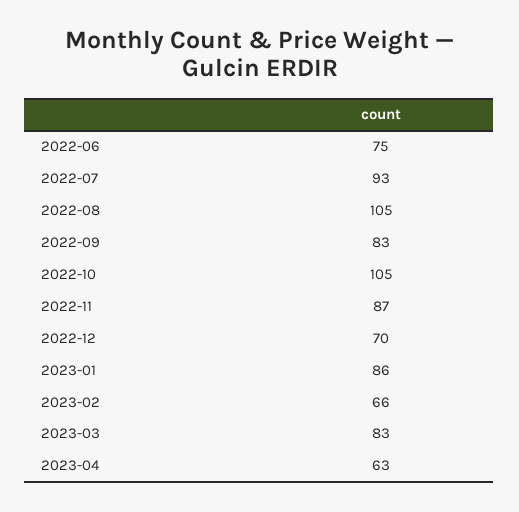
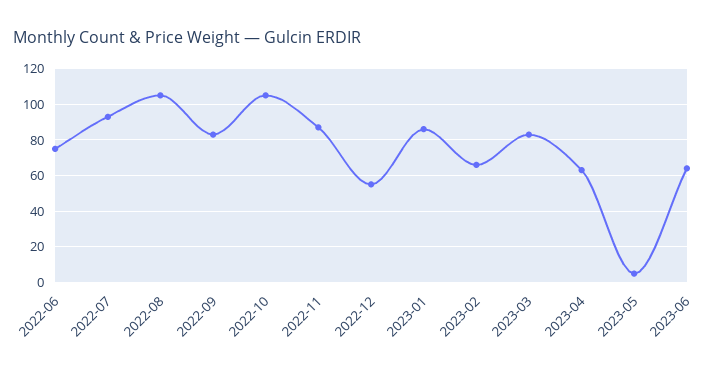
2022-12: 70 -> 55
2023-05: none -> 5
2023-06: none -> 65

